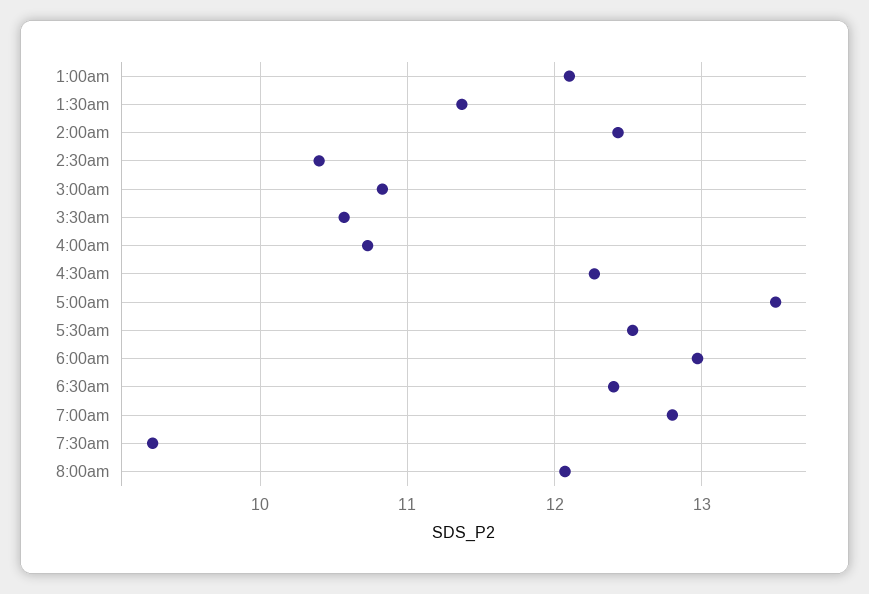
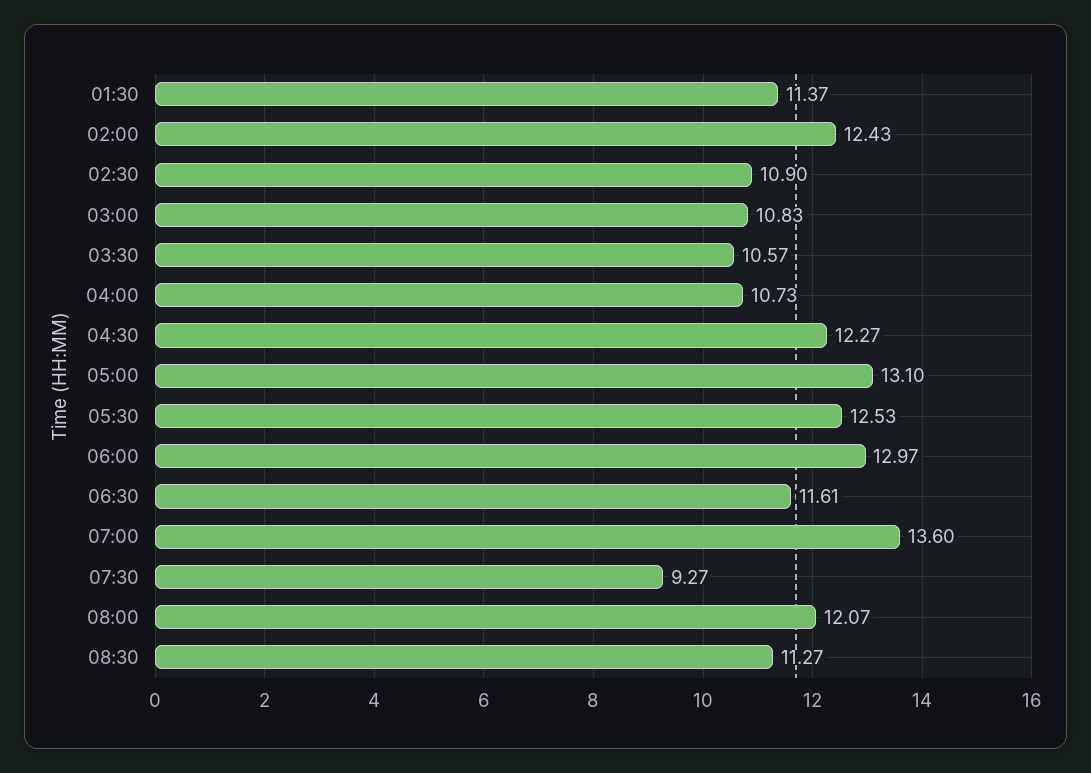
1:00am: 12.1 -> none
2:30am: 10.4 -> 10.9
5:00am: 13.5 -> 13.1
6:30am: 12.4 -> 11.61
7:00am: 12.8 -> 13.6
08:30: none -> 11.27

